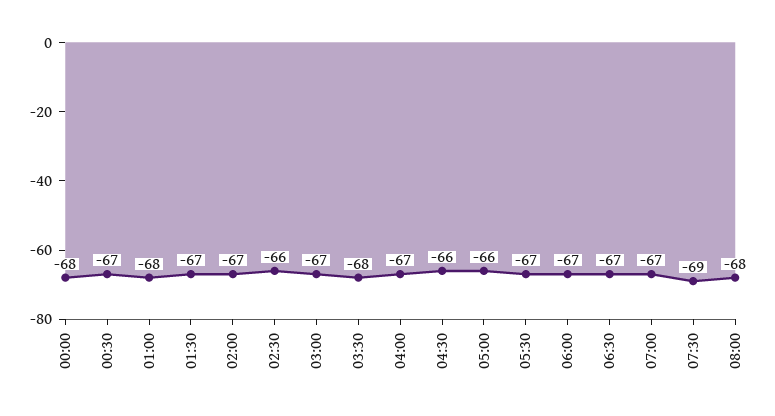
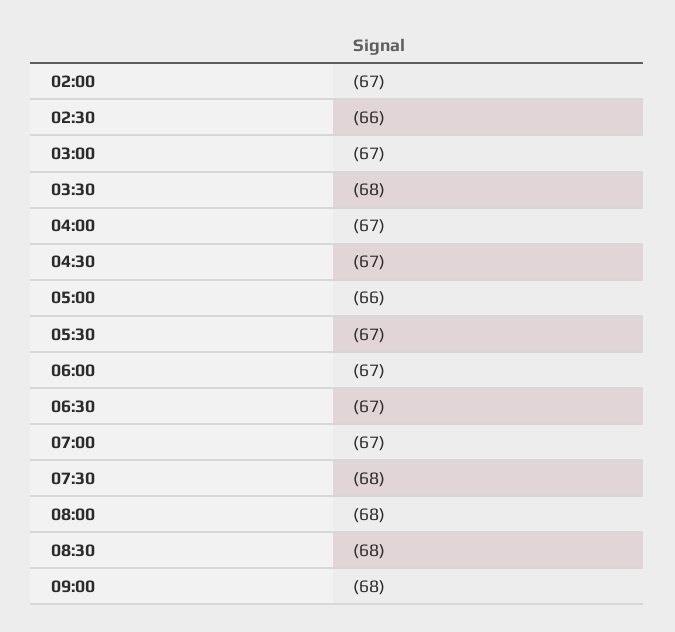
00:00: -68 -> none
00:30: -67 -> none
01:00: -68 -> none
01:30: -67 -> none
04:30: -66 -> -67
07:30: -69 -> -68
08:30: none -> -68
09:00: none -> -68

